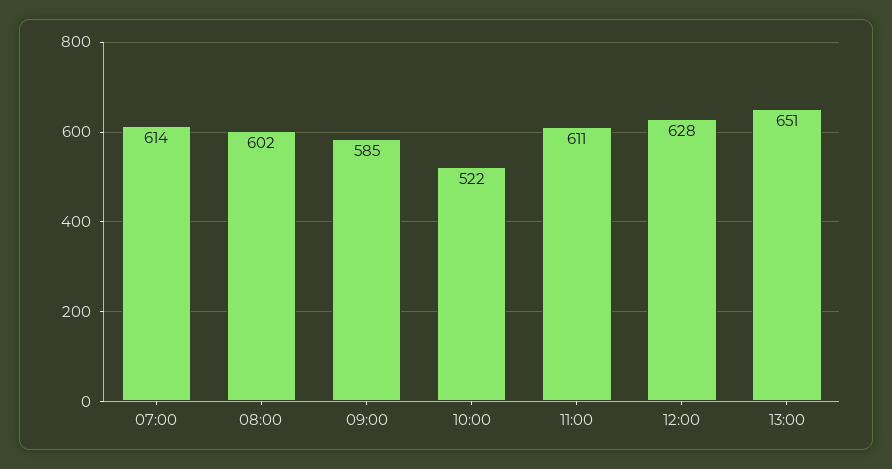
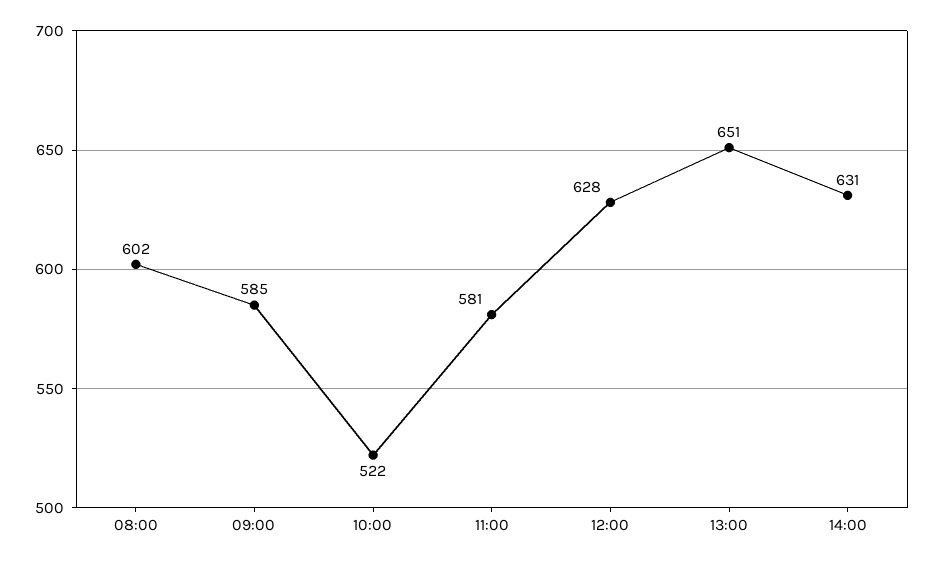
07:00: 614 -> none
11:00: 611 -> 581
14:00: none -> 631

